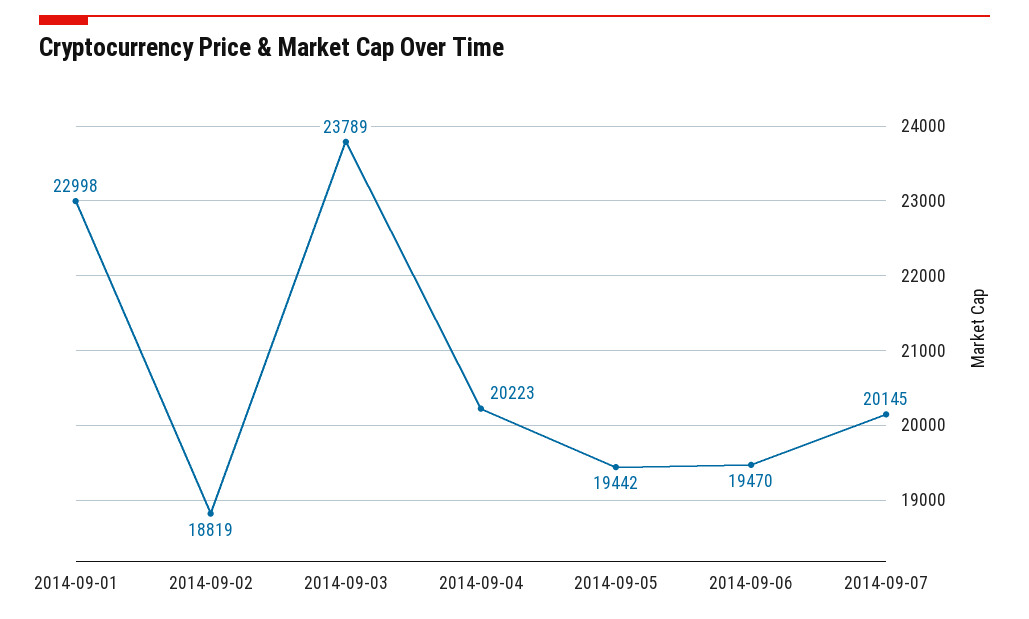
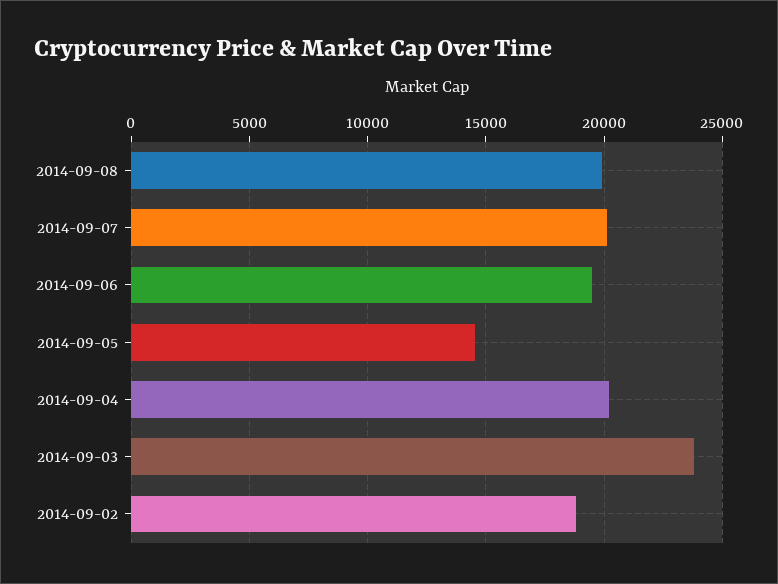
2014-09-01: 22998 -> none
2014-09-05: 19442 -> 14500
2014-09-08: none -> 20000

